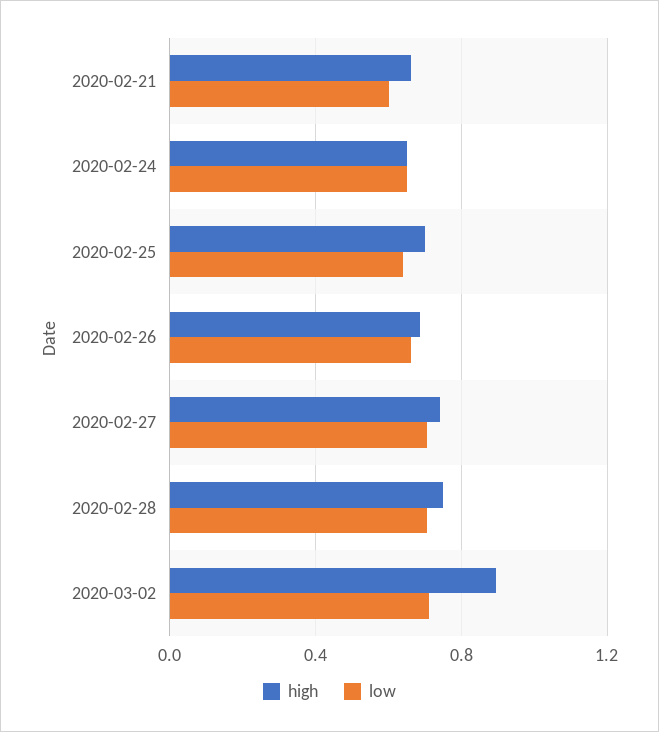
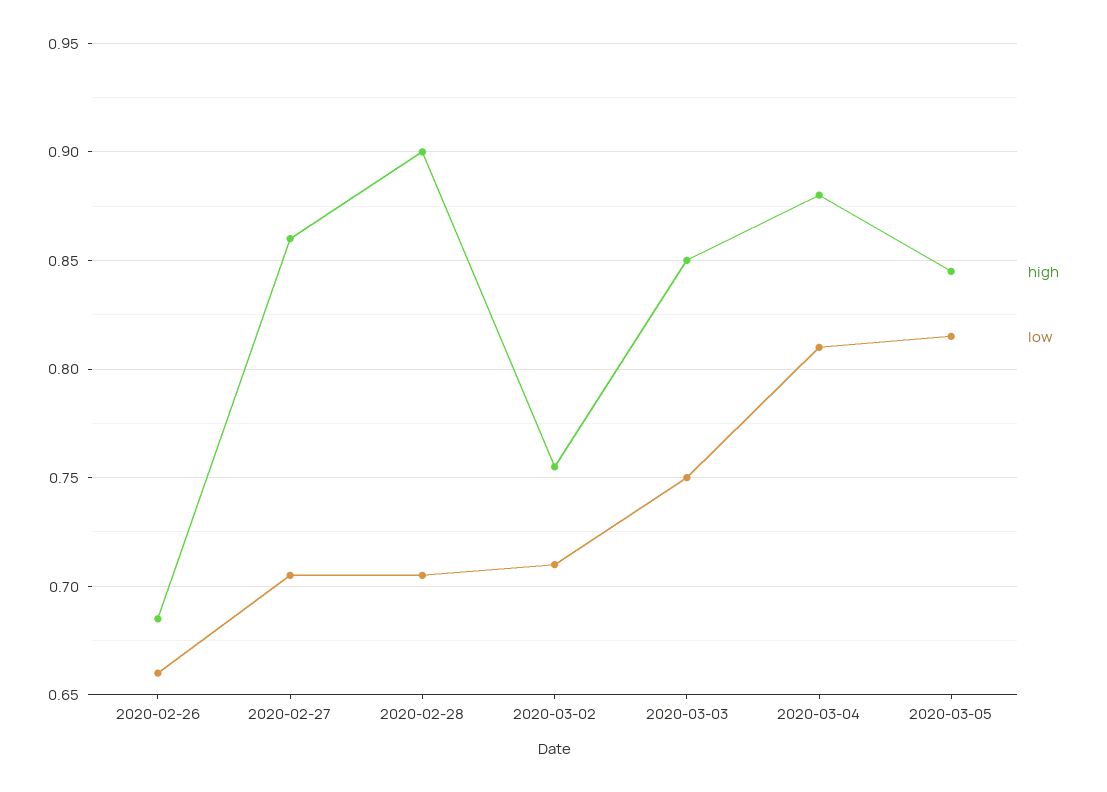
high, 2020-02-21: 0.65 -> none
low, 2020-02-21: 0.6 -> none
high, 2020-02-24: 0.65 -> none
low, 2020-02-24: 0.65 -> none
high, 2020-02-25: 0.7 -> none
low, 2020-02-25: 0.65 -> none
high, 2020-02-27: 0.75 -> 0.86
high, 2020-02-28: 0.75 -> 0.9
high, 2020-03-02: 0.9 -> 0.755
high, 2020-03-03: none -> 0.85
low, 2020-03-03: none -> 0.75
high, 2020-03-04: none -> 0.88
low, 2020-03-04: none -> 0.81
high, 2020-03-05: none -> 0.845
low, 2020-03-05: none -> 0.815

